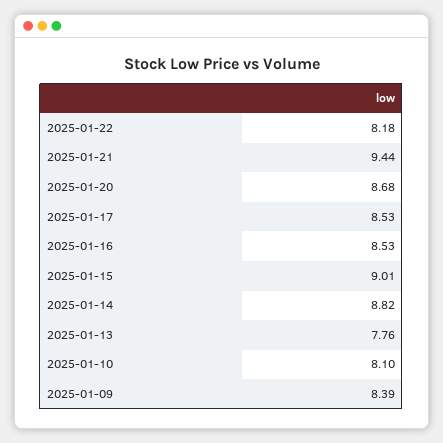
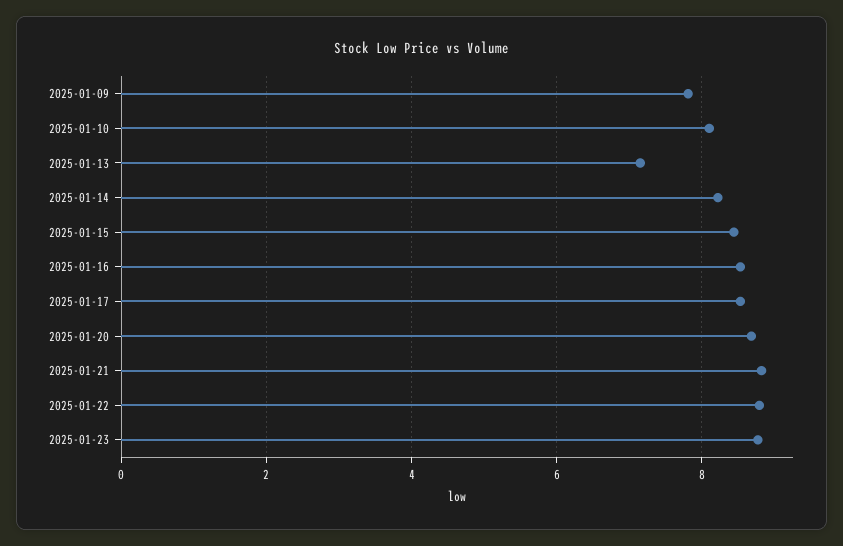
2025-01-22: 8.18 -> 8.8
2025-01-21: 9.44 -> 8.8
2025-01-15: 9.01 -> 8.4
2025-01-14: 8.82 -> 8.2
2025-01-13: 7.76 -> 7.2
2025-01-09: 8.39 -> 7.8
2025-01-23: none -> 8.8

